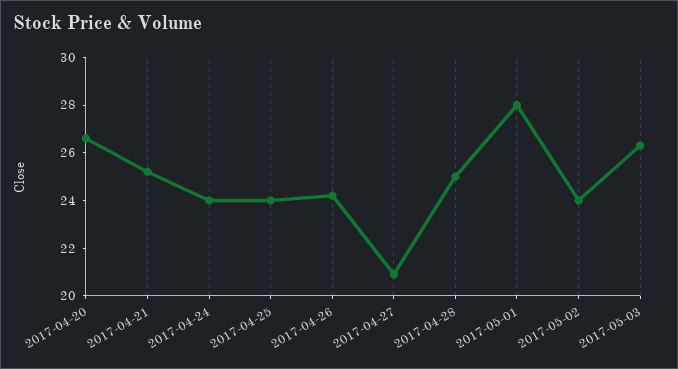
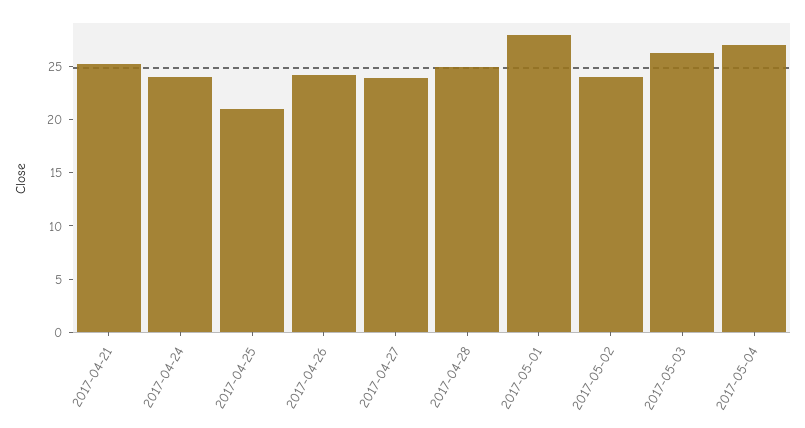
2017-04-20: 26.5 -> none
2017-04-25: 24 -> 21
2017-04-27: 21 -> 24
2017-05-04: none -> 27

